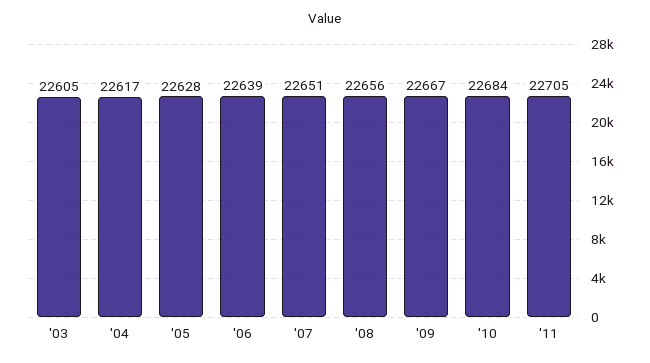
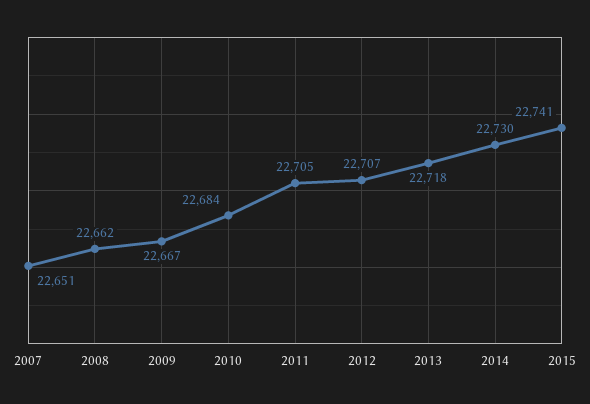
'03: 22605 -> none
'04: 22617 -> none
'05: 22628 -> none
'06: 22639 -> none
'08: 22656 -> 22662
2012: none -> 22707
2013: none -> 22718
2014: none -> 22730
2015: none -> 22741

